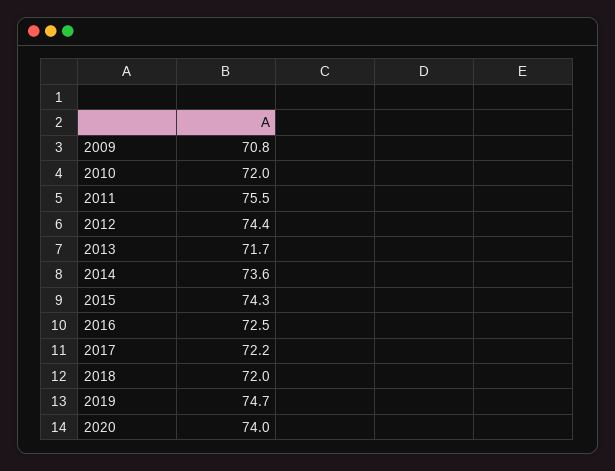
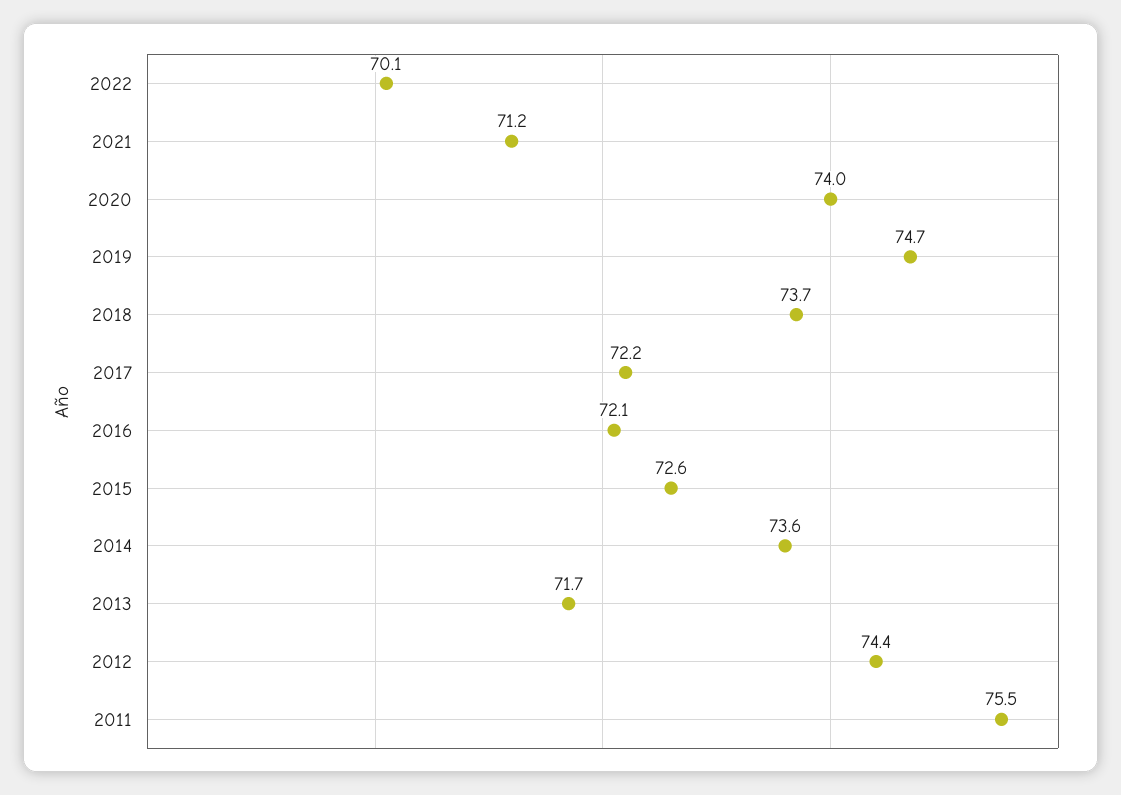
2009: 70.8 -> none
2010: 72 -> none
2015: 74.3 -> 72.6
2016: 72.5 -> 72.1
2018: 72 -> 73.7
2022: none -> 70.1
2021: none -> 71.2

